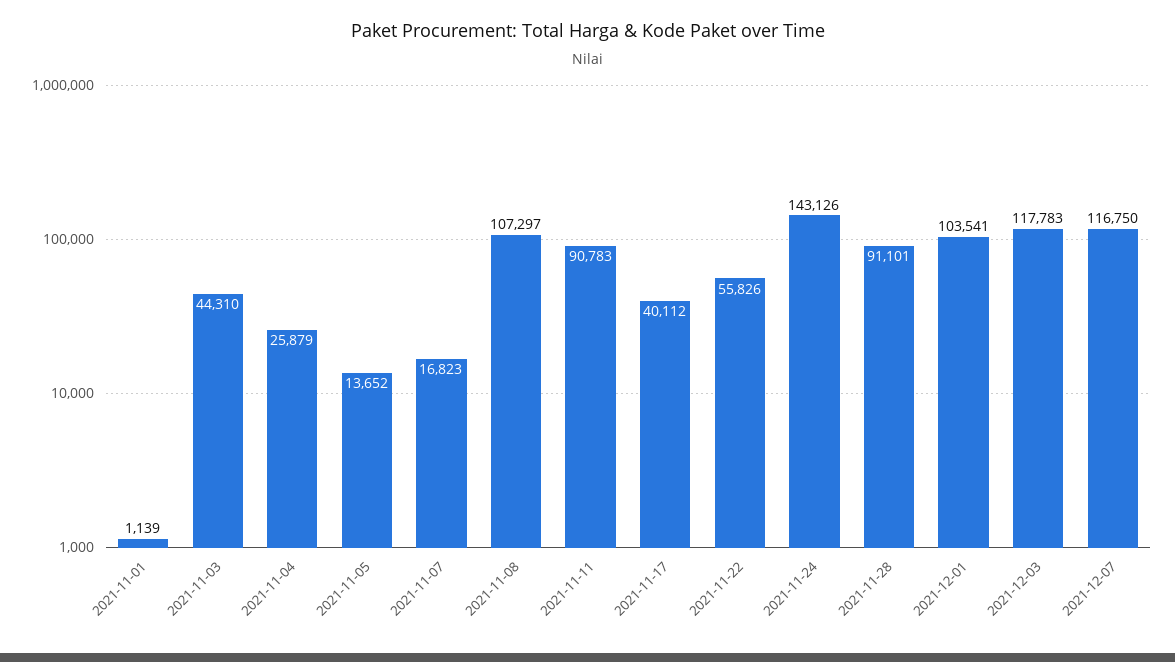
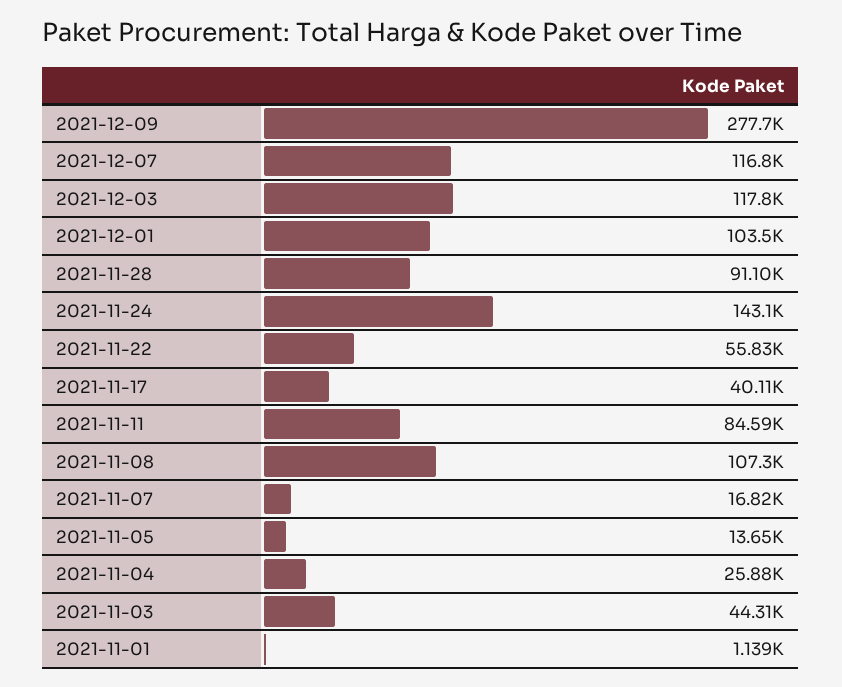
2021-11-11: 90783 -> 84590
2021-12-09: none -> 277700

